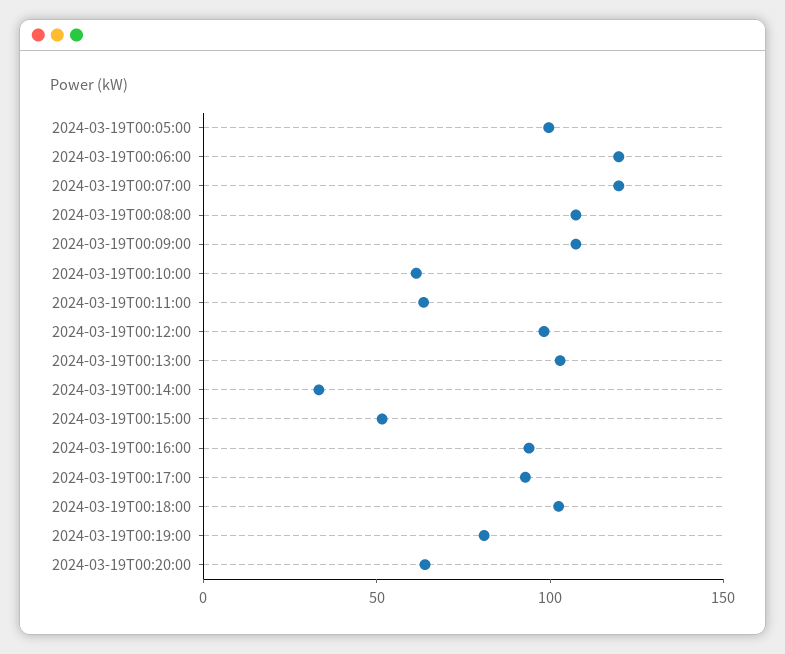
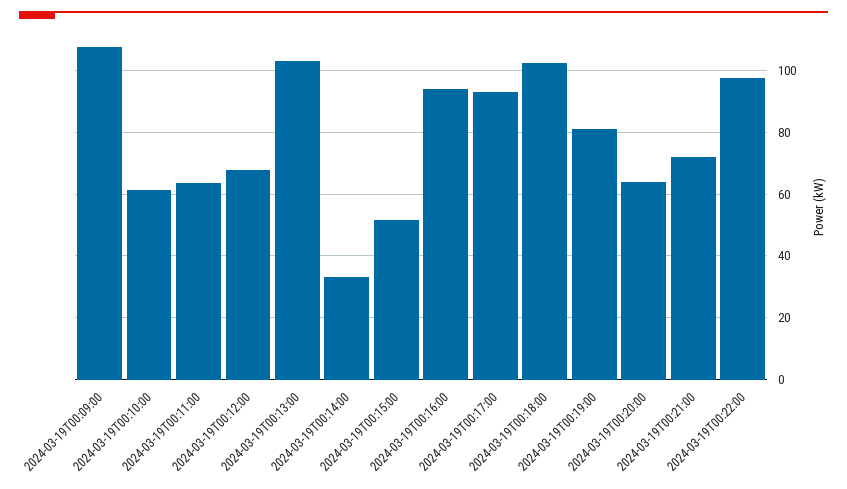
2024-03-19T00:05:00: 100 -> none
2024-03-19T00:06:00: 120 -> none
2024-03-19T00:07:00: 120 -> none
2024-03-19T00:08:00: 110 -> none
2024-03-19T00:12:00: 100 -> 68
2024-03-19T00:21:00: none -> 72
2024-03-19T00:22:00: none -> 98

